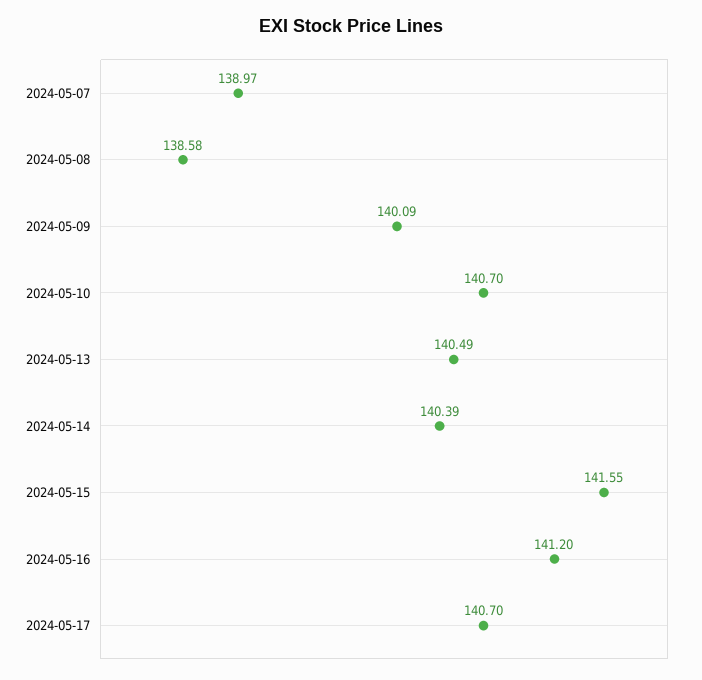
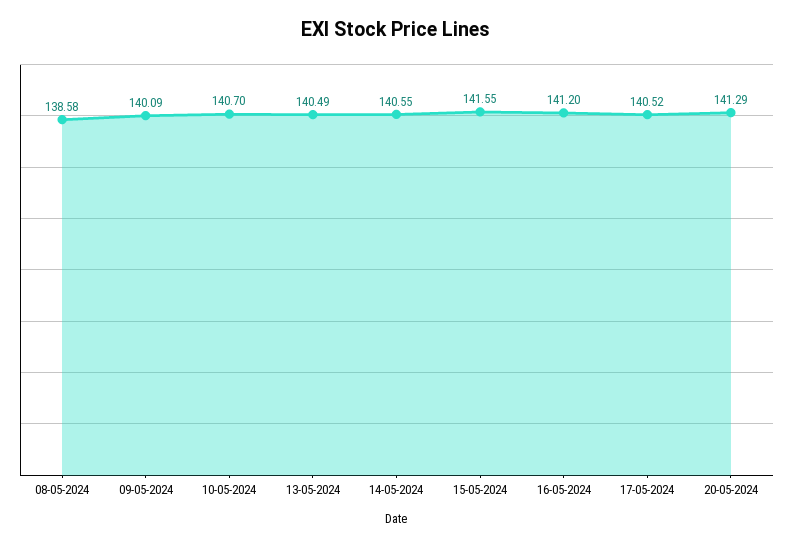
2024-05-07: 138.97 -> none
2024-05-14: 140.39 -> 140.55
2024-05-17: 140.7 -> 140.52
20-05-2024: none -> 141.29

